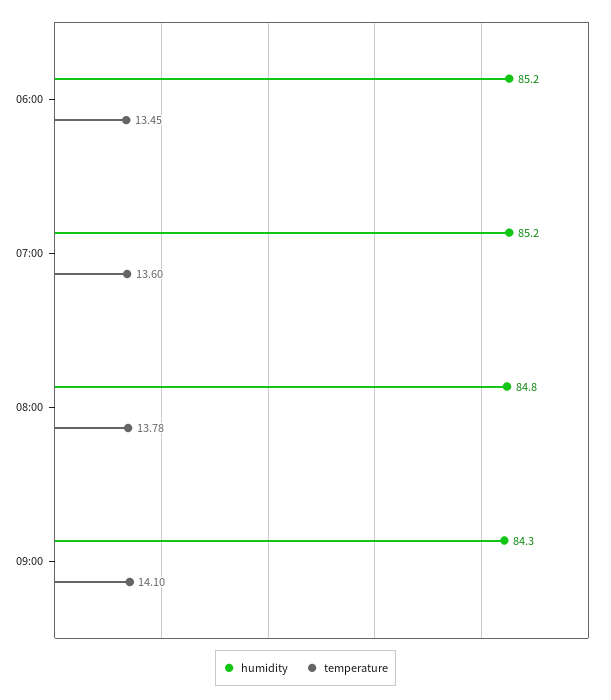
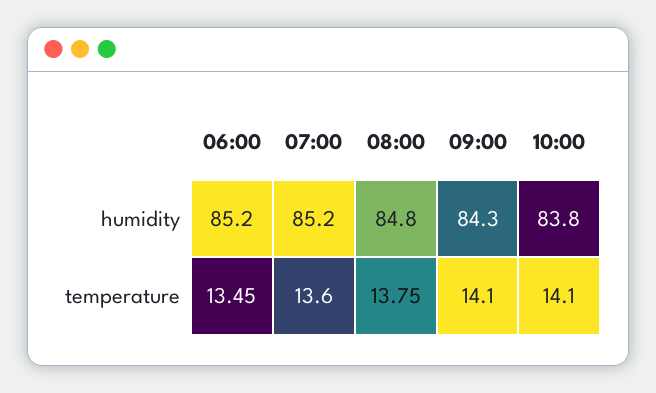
temperature, 08:00: 13.78 -> 13.75
humidity, 10:00: none -> 83.8
temperature, 10:00: none -> 14.1

